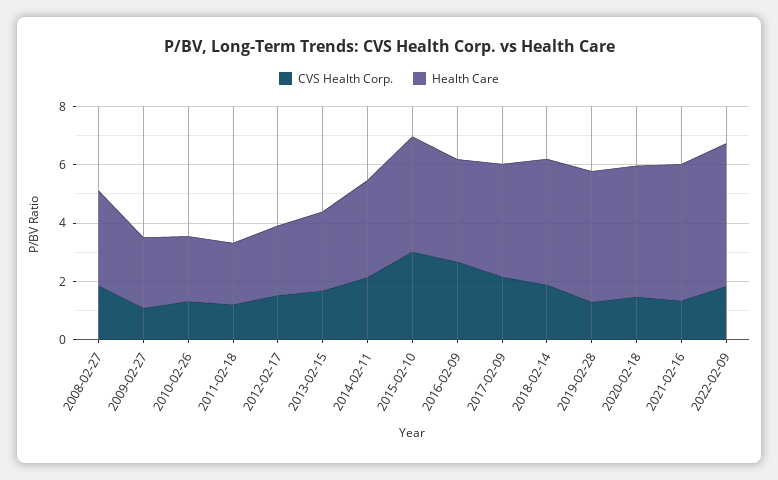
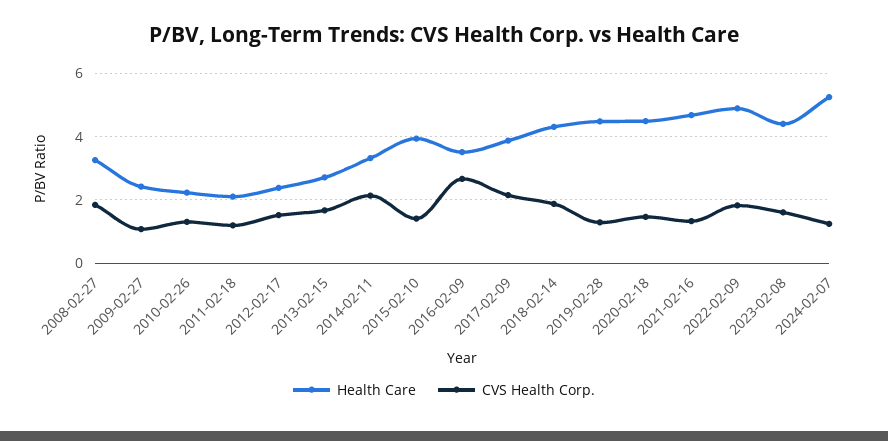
CVS Health Corp., 2015-02-10: 3 -> 1.4
Health Care, 2023-02-08: none -> 4.4
CVS Health Corp., 2023-02-08: none -> 1.6
Health Care, 2024-02-07: none -> 5.2
CVS Health Corp., 2024-02-07: none -> 1.2

